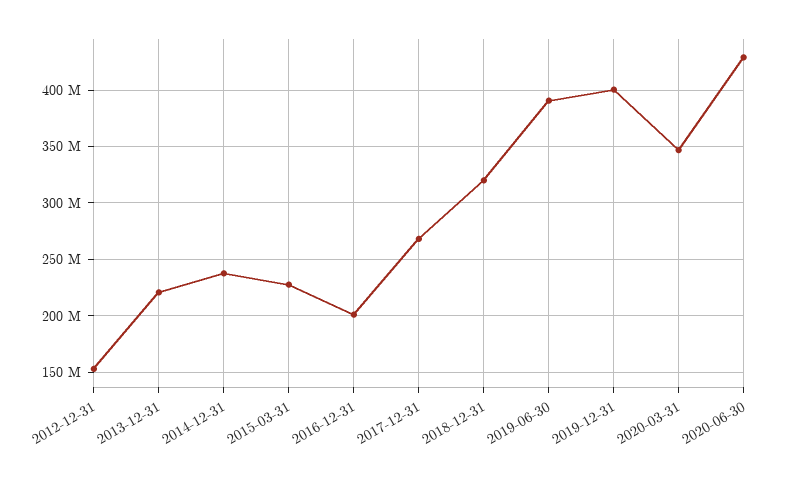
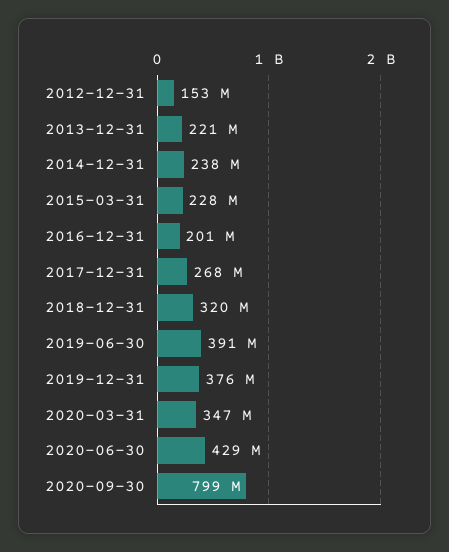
2019-12-31: 400000000 -> 376000000
2020-09-30: none -> 799000000

